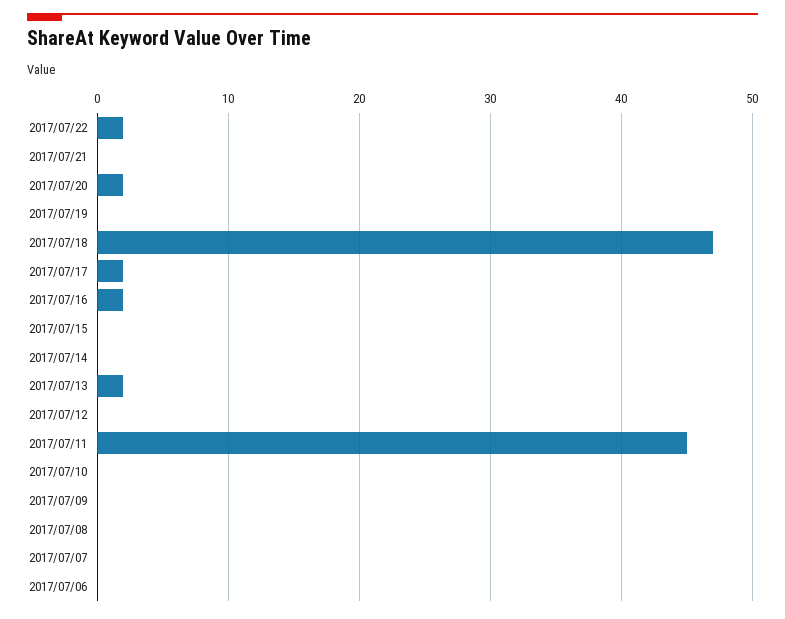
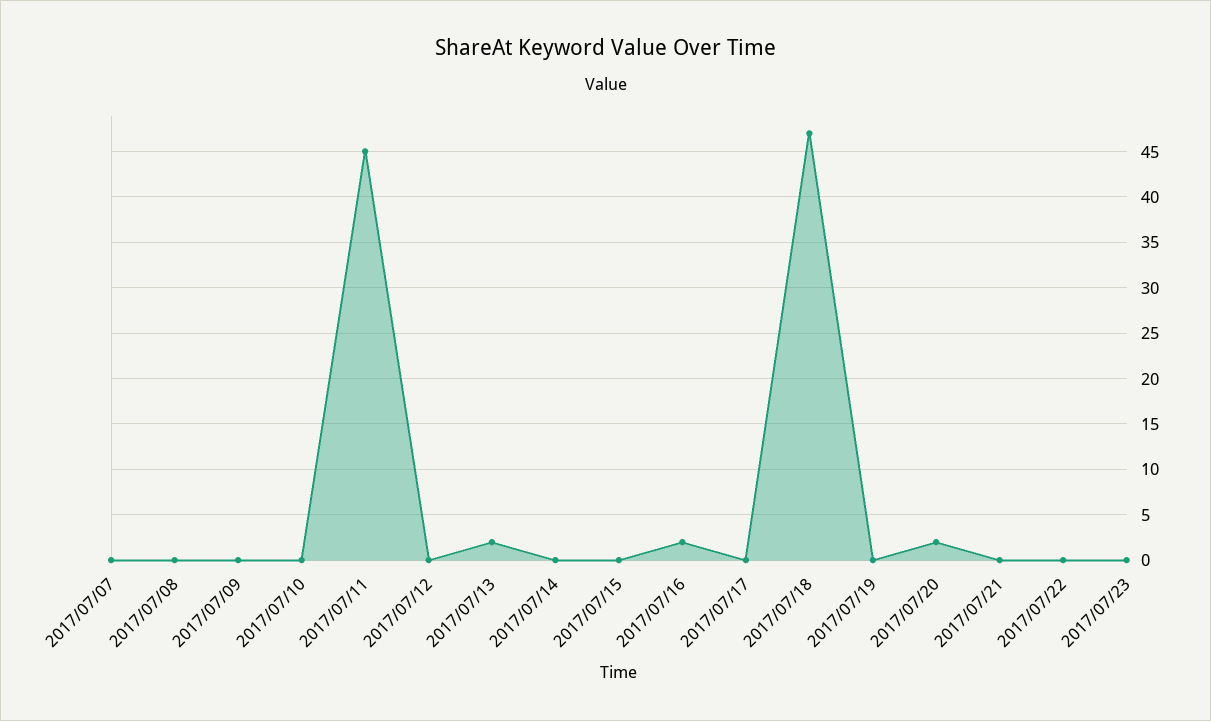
2017/07/22: 2 -> 0
2017/07/17: 2 -> 0
2017/07/06: 0 -> none
2017/07/23: none -> 0

